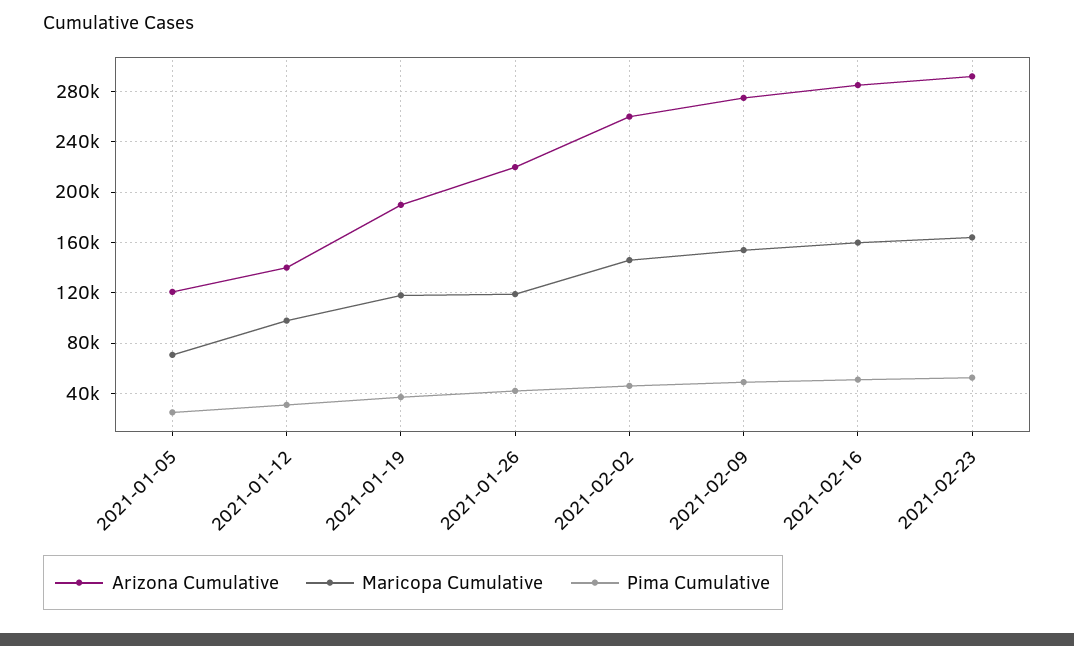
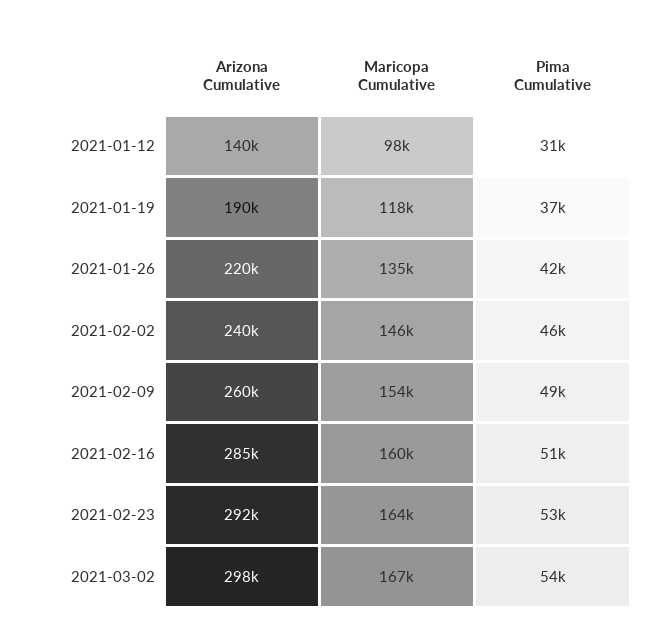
Arizona Cumulative, 2021-01-05: 120000 -> none
Maricopa Cumulative, 2021-01-05: 70000 -> none
Pima Cumulative, 2021-01-05: 25000 -> none
Maricopa Cumulative, 2021-01-26: 120000 -> 135000
Arizona Cumulative, 2021-02-02: 260000 -> 240000
Arizona Cumulative, 2021-02-09: 275000 -> 260000
Arizona Cumulative, 2021-03-02: none -> 298000
Maricopa Cumulative, 2021-03-02: none -> 167000
Pima Cumulative, 2021-03-02: none -> 54000

